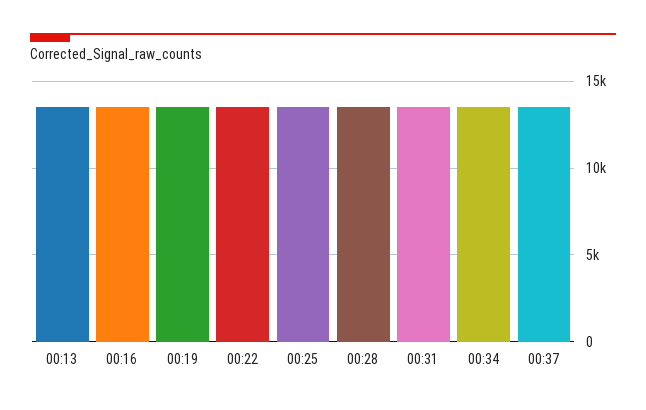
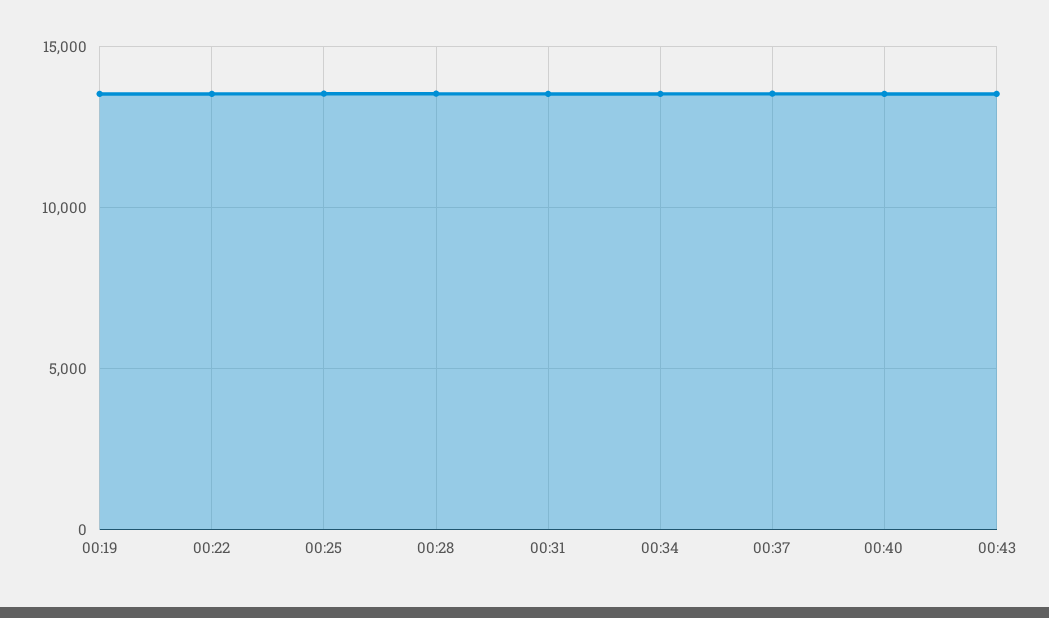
00:13: 13500 -> none
00:16: 13500 -> none
00:40: none -> 13500
00:43: none -> 13500

